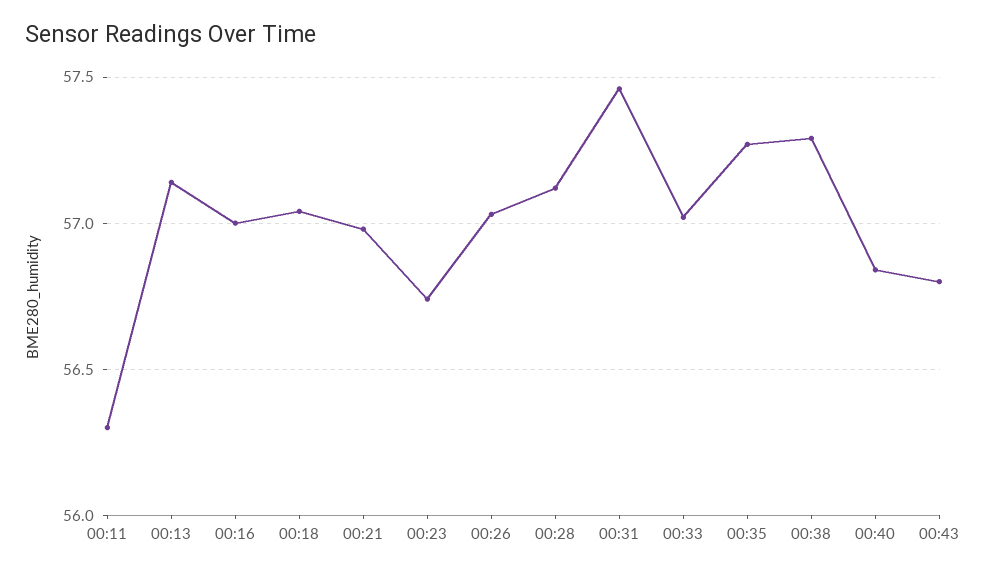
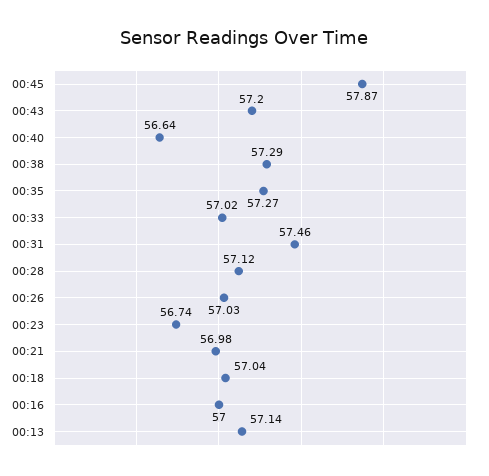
00:11: 56.3 -> none
00:40: 56.85 -> 56.64
00:43: 56.8 -> 57.2
00:45: none -> 57.87

